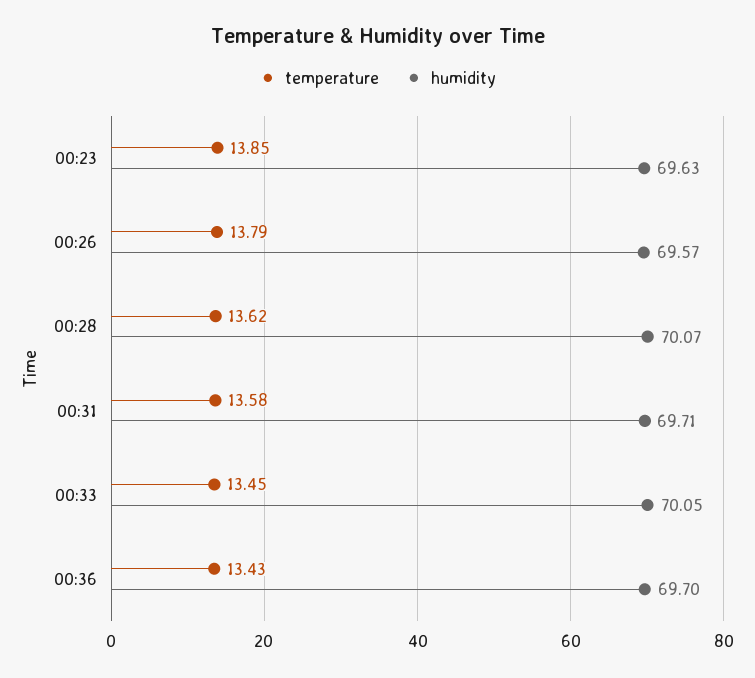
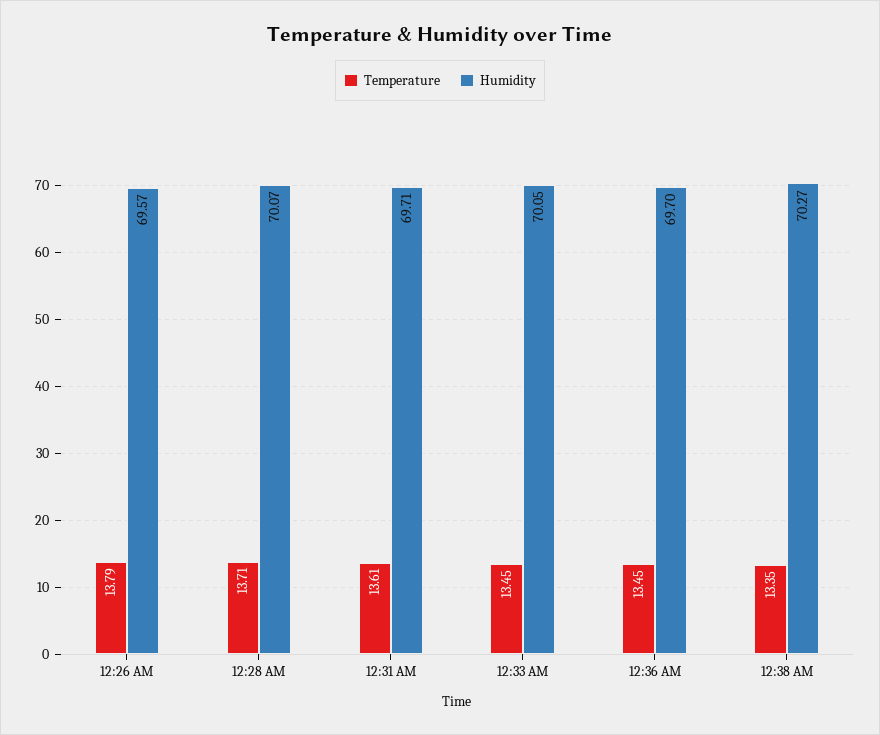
temperature, 00:23: 13.85 -> none
humidity, 00:23: 69.63 -> none
temperature, 00:28: 13.62 -> 13.71
temperature, 00:31: 13.58 -> 13.61
temperature, 00:36: 13.43 -> 13.45
temperature, 12:38 AM: none -> 13.35
humidity, 12:38 AM: none -> 70.27

